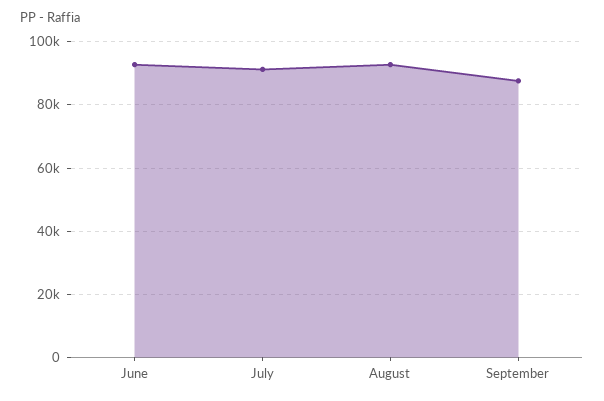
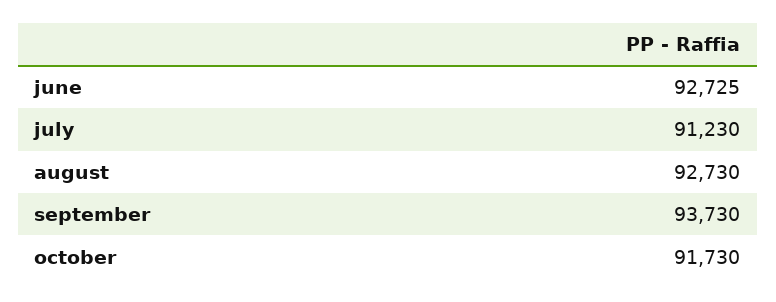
September: 88000 -> 93730
october: none -> 91730

